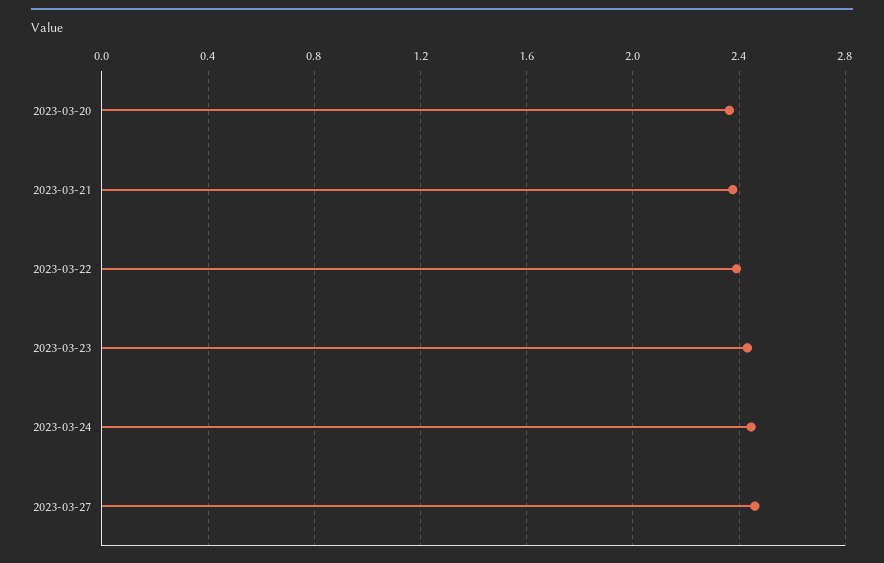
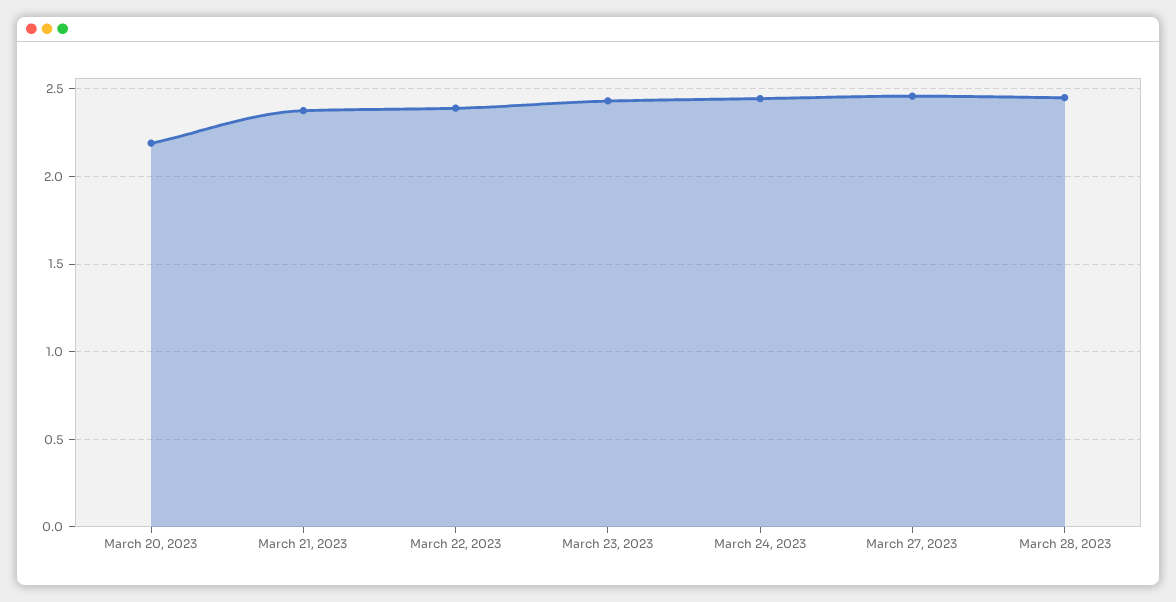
2023-03-20: 2.35 -> 2.2
March 28, 2023: none -> 2.45

